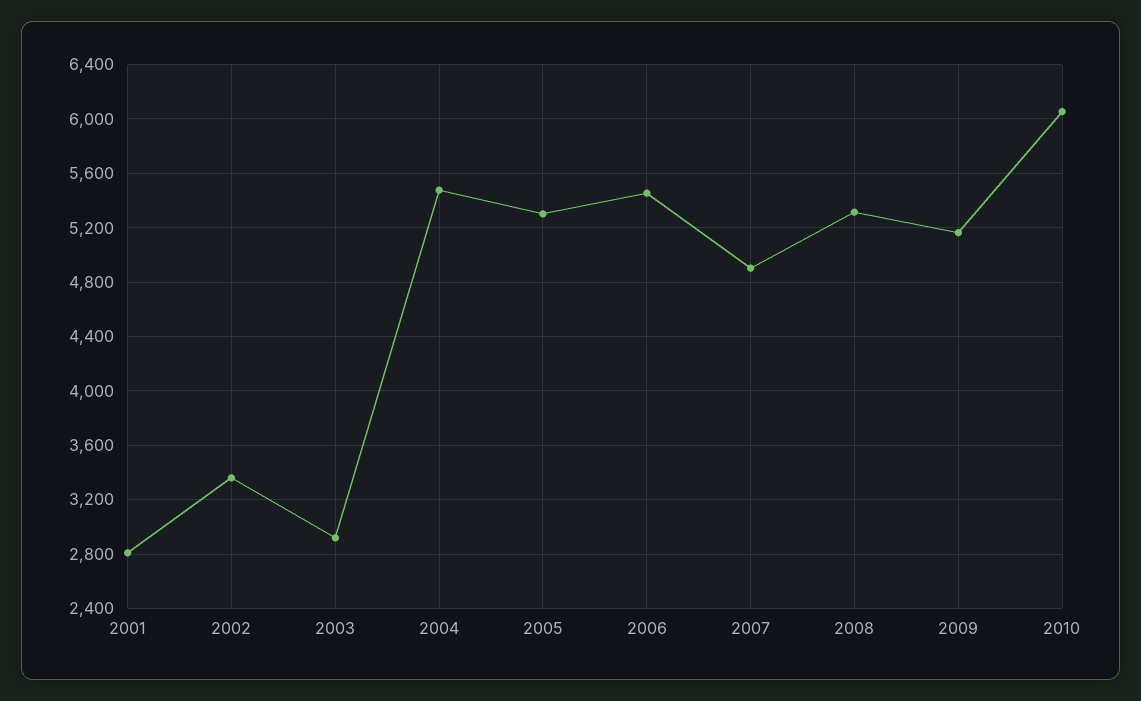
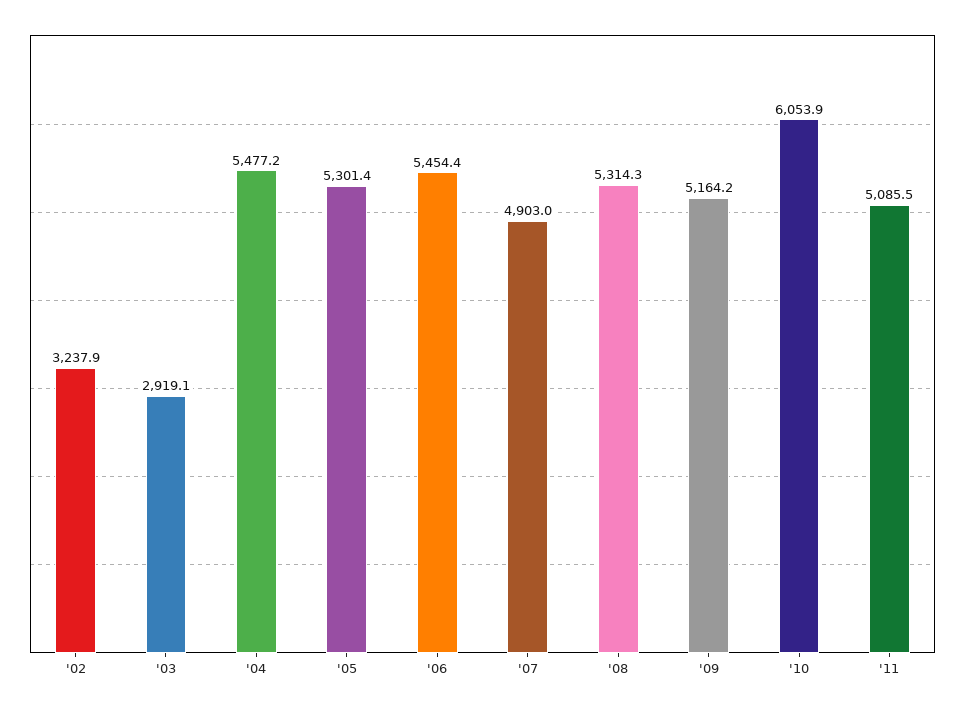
2001: 2800 -> none
2002: 3350 -> 3237.9
'11: none -> 5085.5

